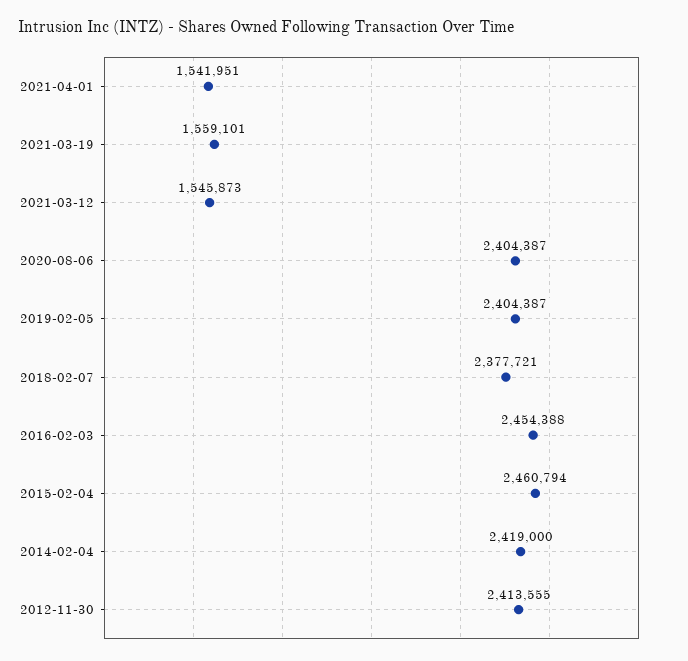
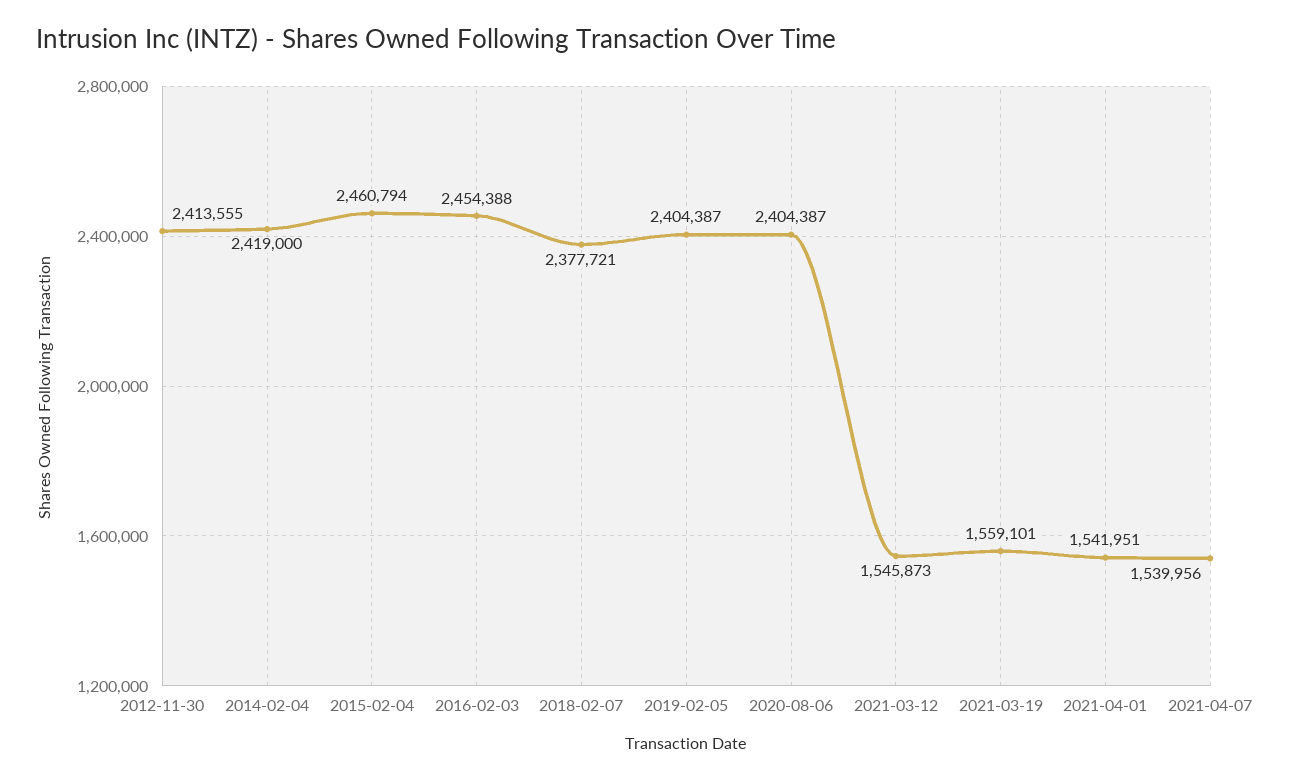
2021-04-07: none -> 1539956

